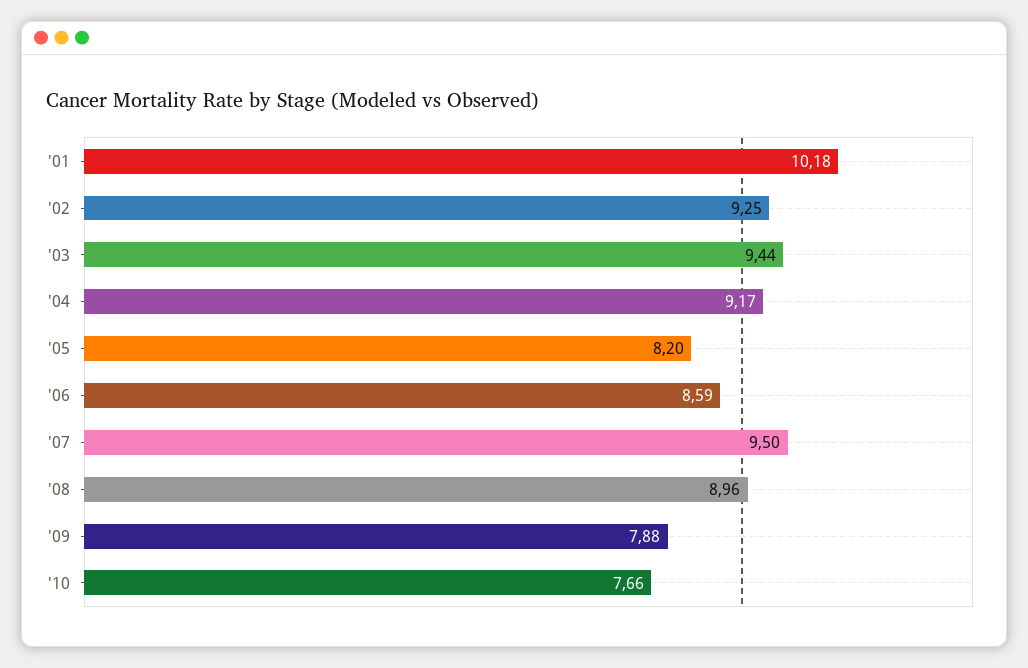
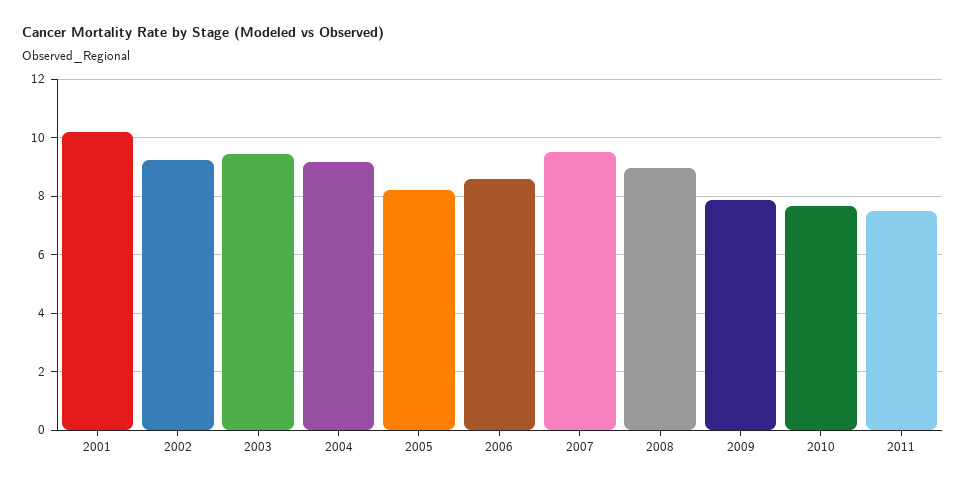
2011: none -> 7.5

